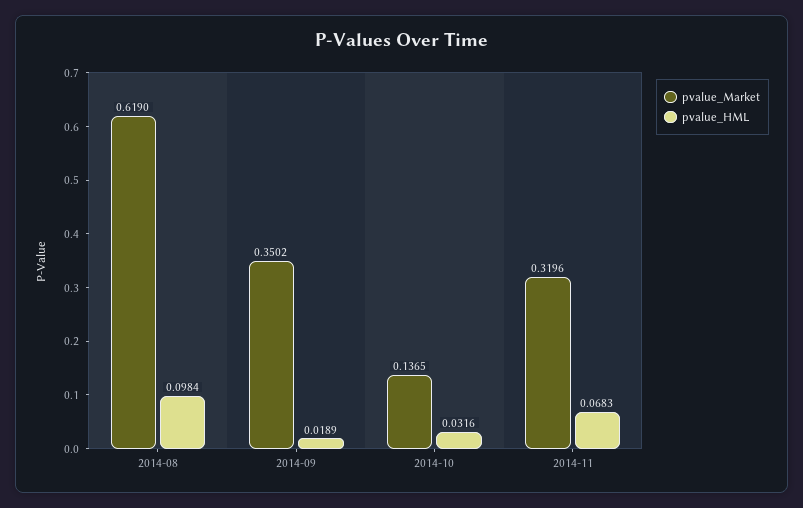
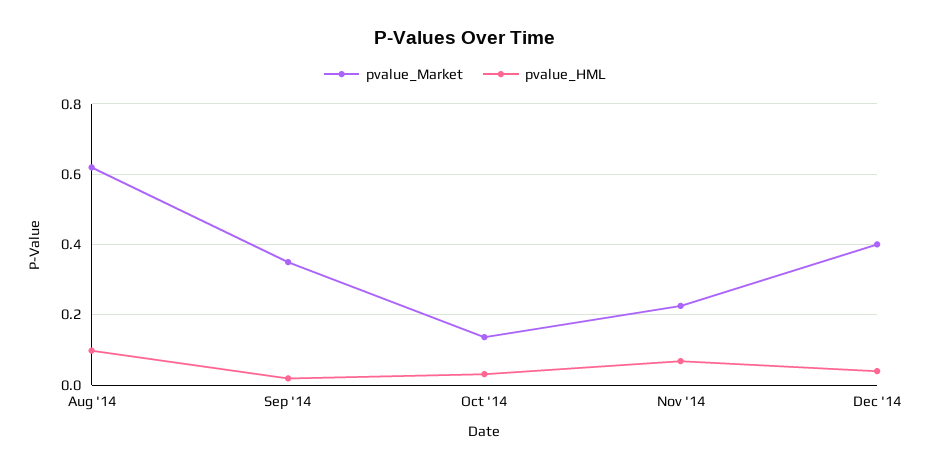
pvalue_Market, 2014-11: 0.3196 -> 0.22
pvalue_Market, Dec '14: none -> 0.4
pvalue_HML, Dec '14: none -> 0.04

